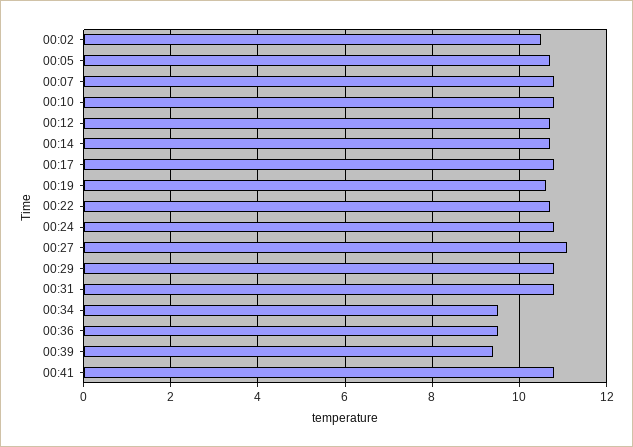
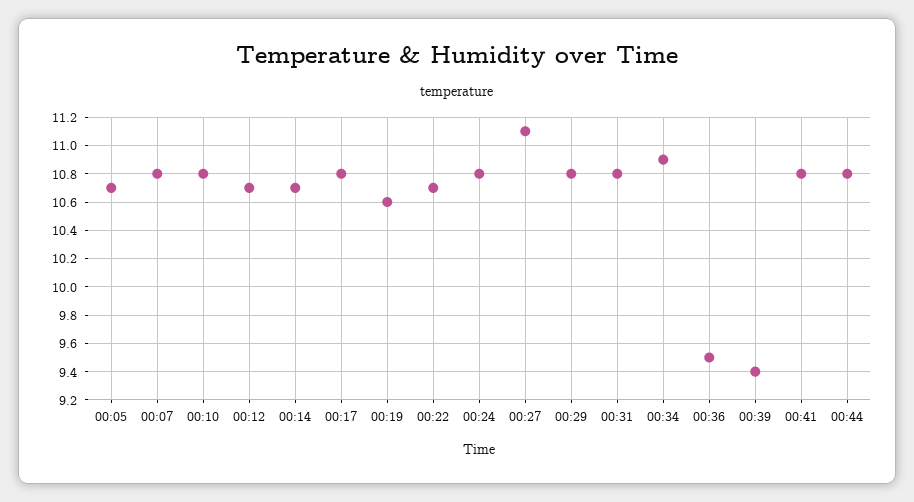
00:02: 10.5 -> none
00:34: 9.5 -> 10.9
00:44: none -> 10.8

